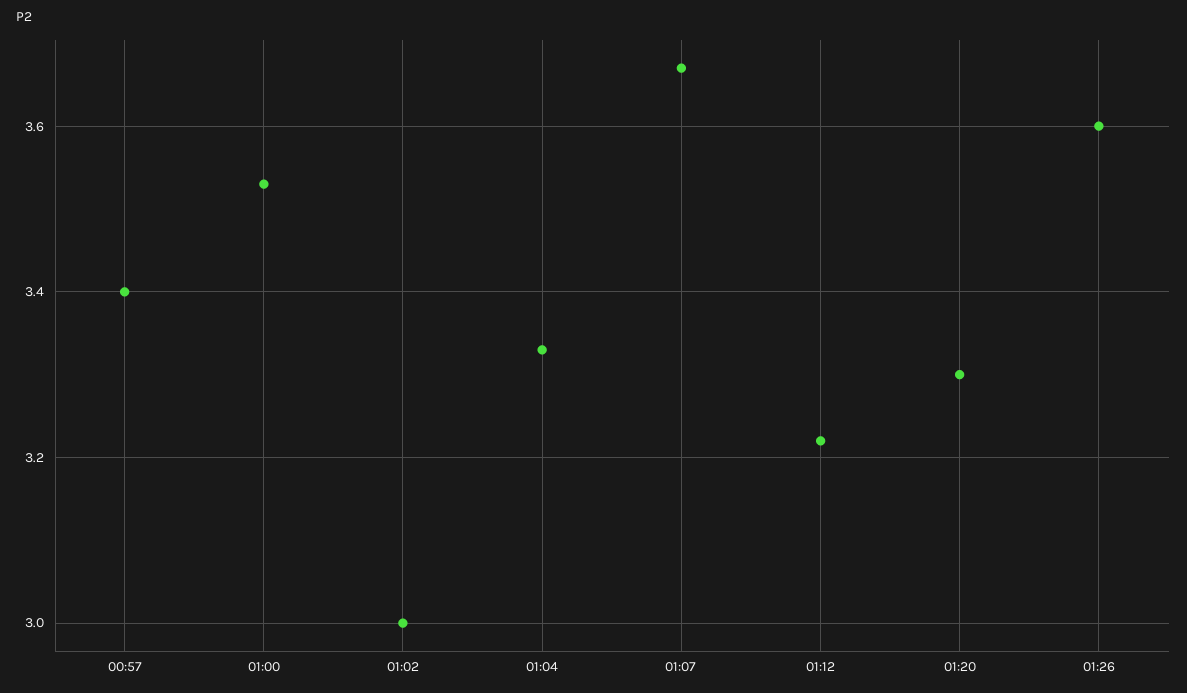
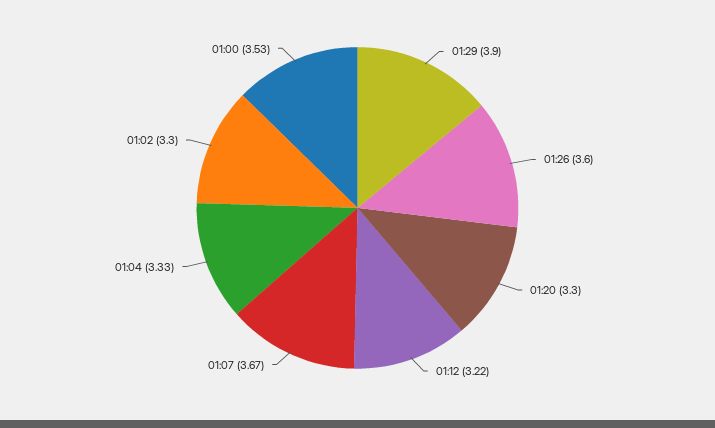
00:57: 3.4 -> none
01:02: 3 -> 3.3
01:29: none -> 3.9

